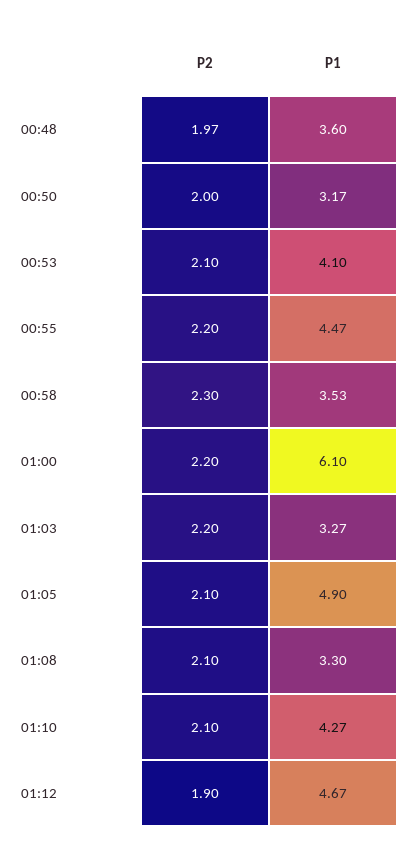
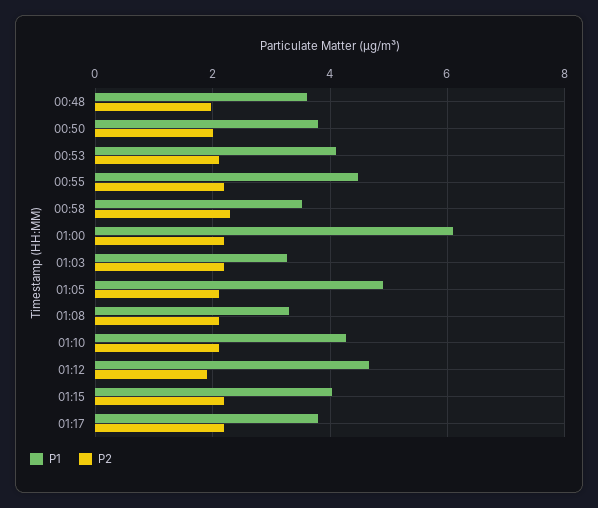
P1, 00:50: 3.17 -> 3.8
P1, 01:15: none -> 4
P2, 01:15: none -> 2.2
P1, 01:17: none -> 3.8
P2, 01:17: none -> 2.2

